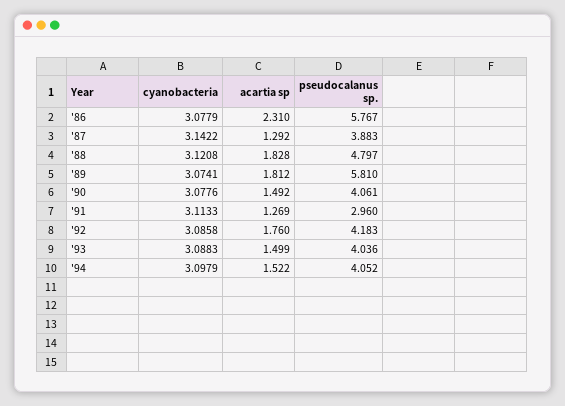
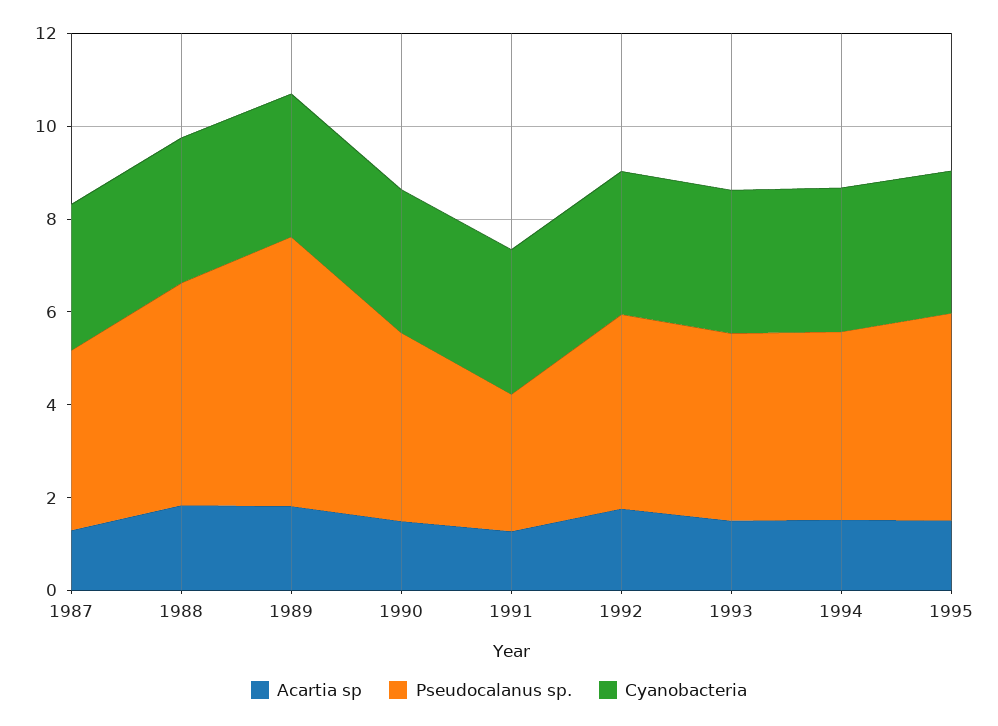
cyanobacteria, '86: 3.0779 -> none
acartia sp, '86: 2.31 -> none
pseudocalanus sp., '86: 5.767 -> none
acartia sp, 1995: none -> 1.5
pseudocalanus sp., 1995: none -> 4.5
cyanobacteria, 1995: none -> 3

